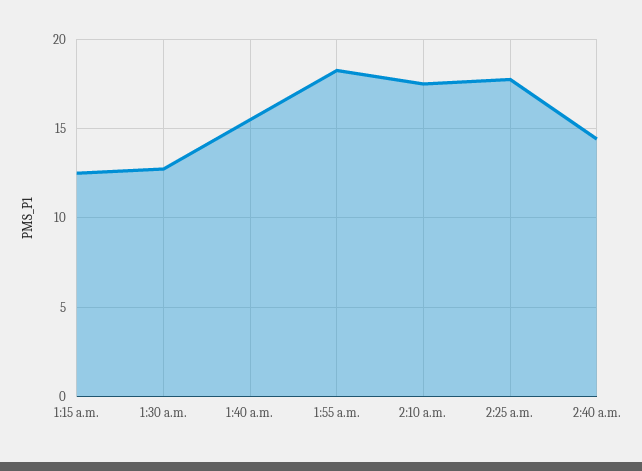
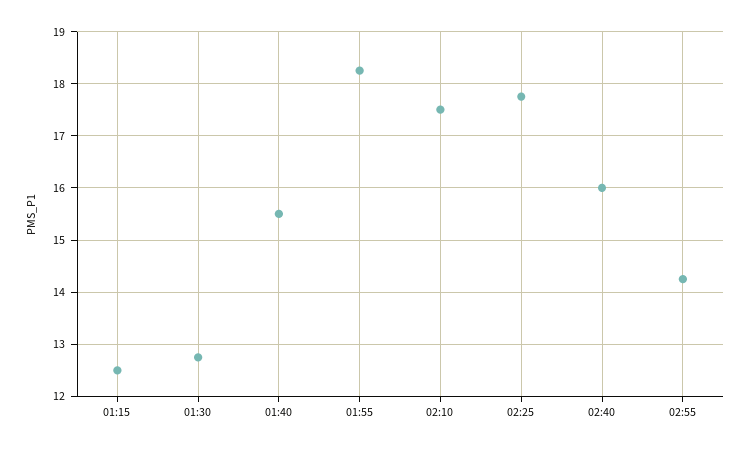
2:40 a.m.: 14.5 -> 16
02:55: none -> 14.2

